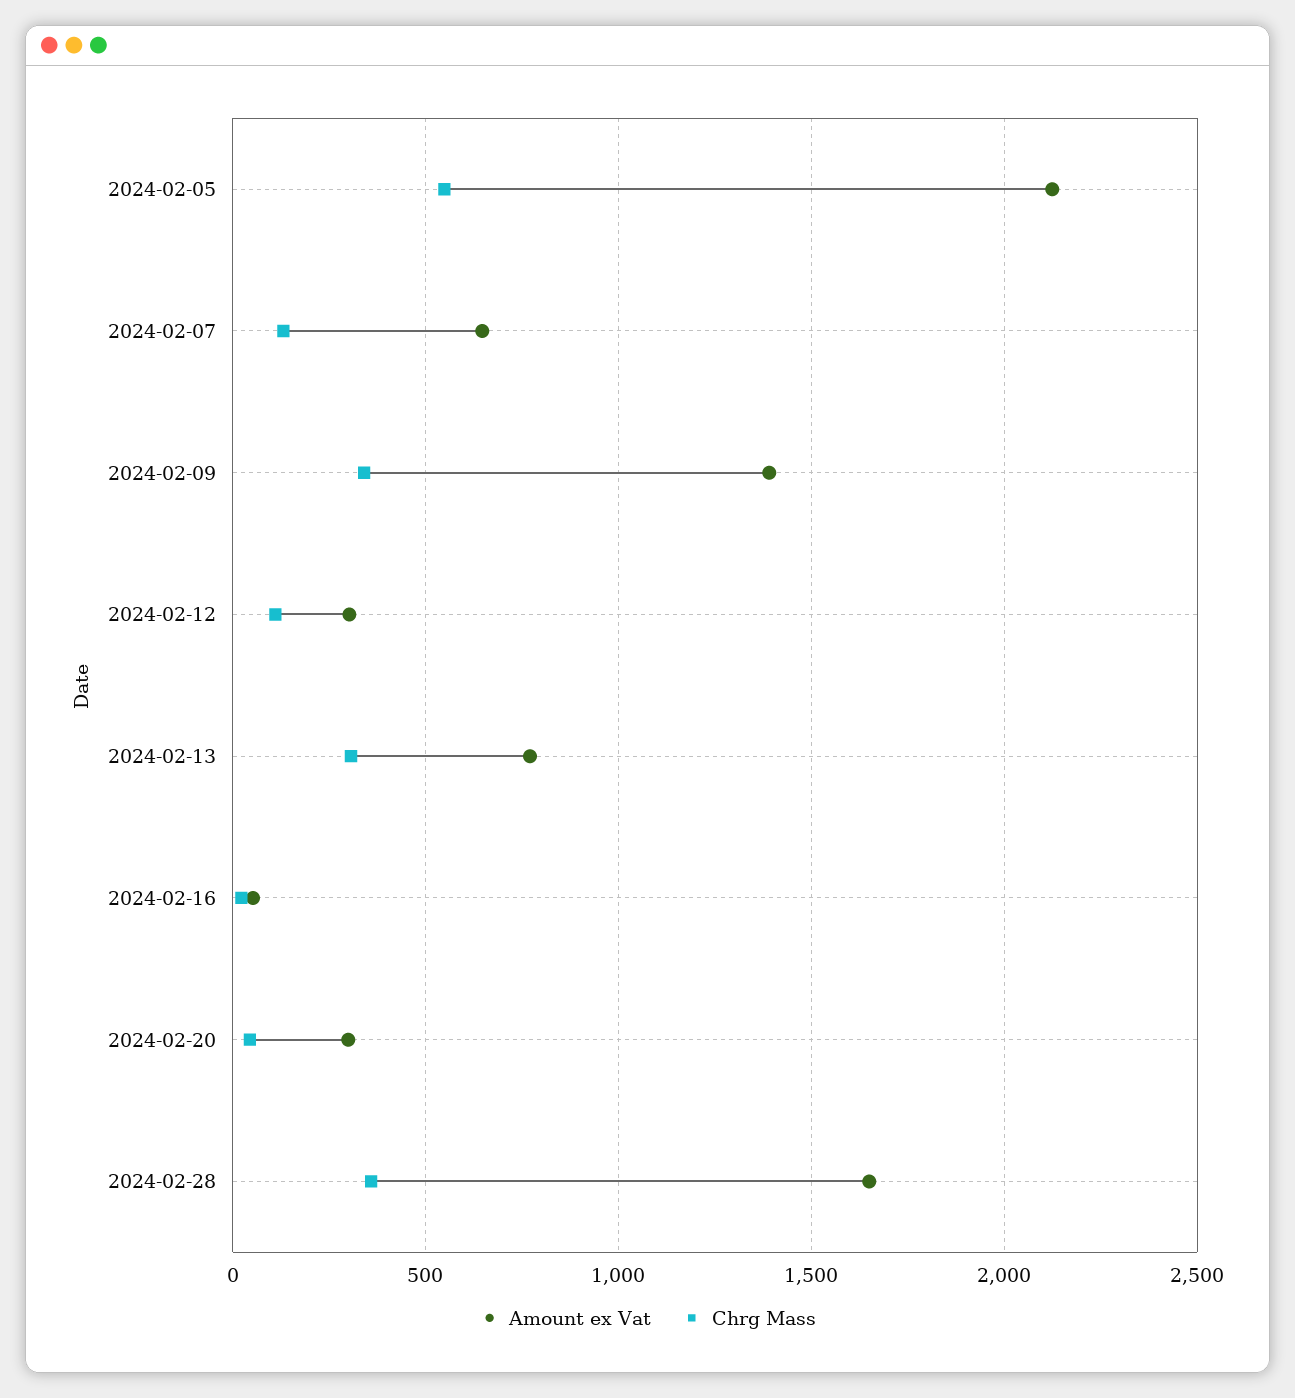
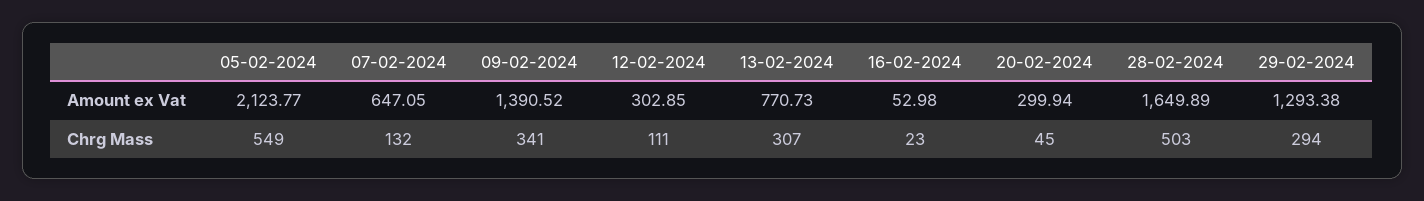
Chrg Mass, 2024-02-28: 350 -> 503
Amount ex Vat, 29-02-2024: none -> 1293.38
Chrg Mass, 29-02-2024: none -> 294

